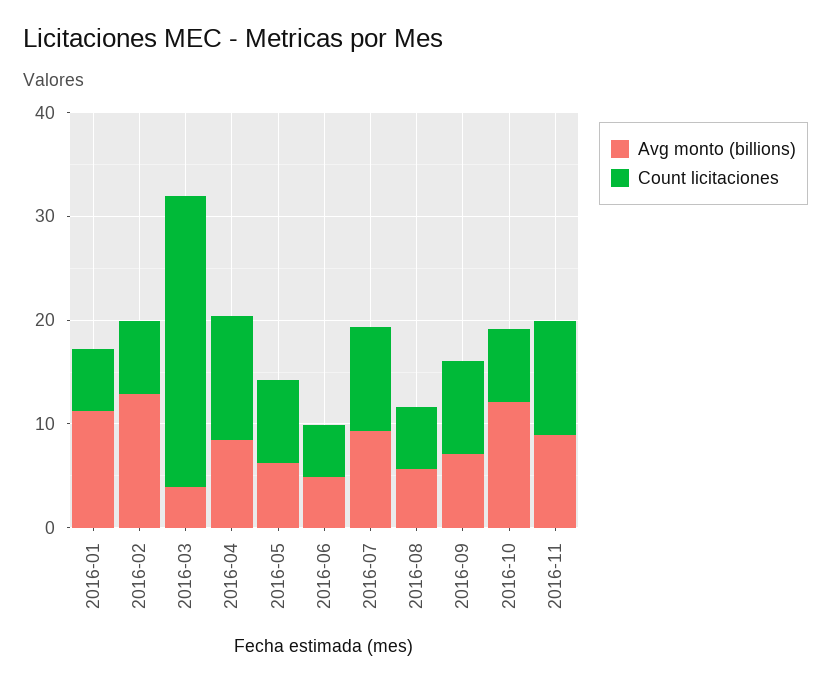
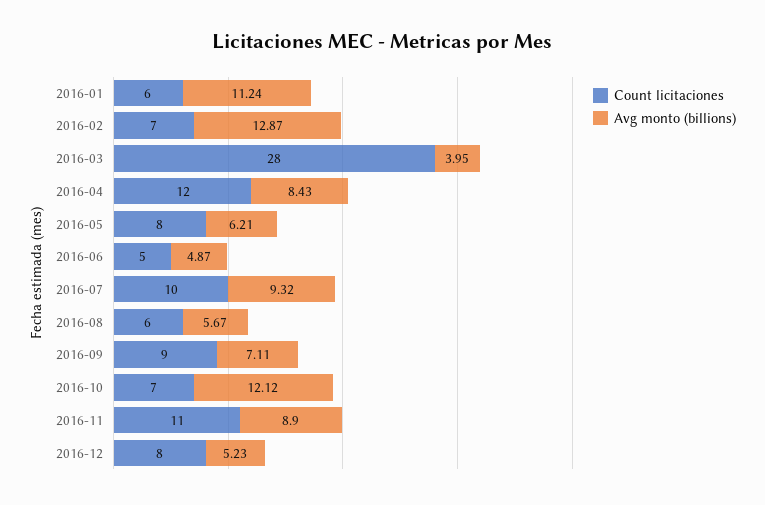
Count licitaciones, 2016-12: none -> 8
Avg monto (billions), 2016-12: none -> 5.23

